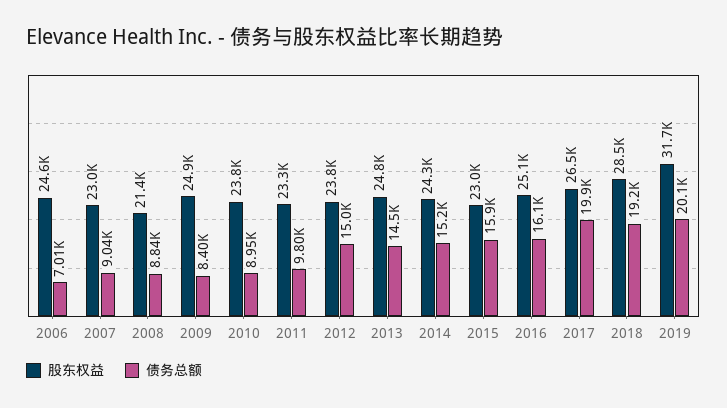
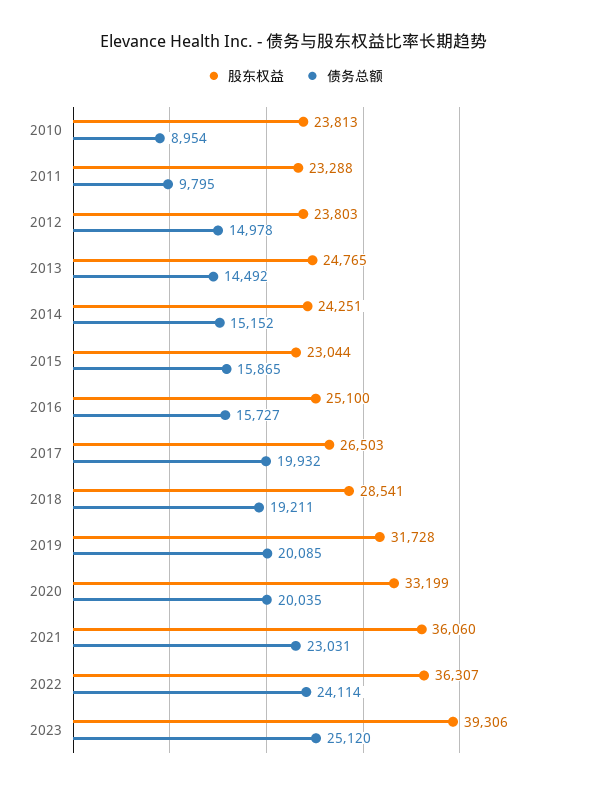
股东权益, 2006: 24600 -> none
债务总额, 2006: 7010 -> none
股东权益, 2007: 23000 -> none
债务总额, 2007: 9040 -> none
股东权益, 2008: 21400 -> none
债务总额, 2008: 8840 -> none
股东权益, 2009: 24900 -> none
债务总额, 2009: 8400 -> none
债务总额, 2016: 16100 -> 15727
股东权益, 2020: none -> 33199
债务总额, 2020: none -> 20035
股东权益, 2021: none -> 36060
债务总额, 2021: none -> 23031
股东权益, 2022: none -> 36307
债务总额, 2022: none -> 24114
股东权益, 2023: none -> 39306
债务总额, 2023: none -> 25120

